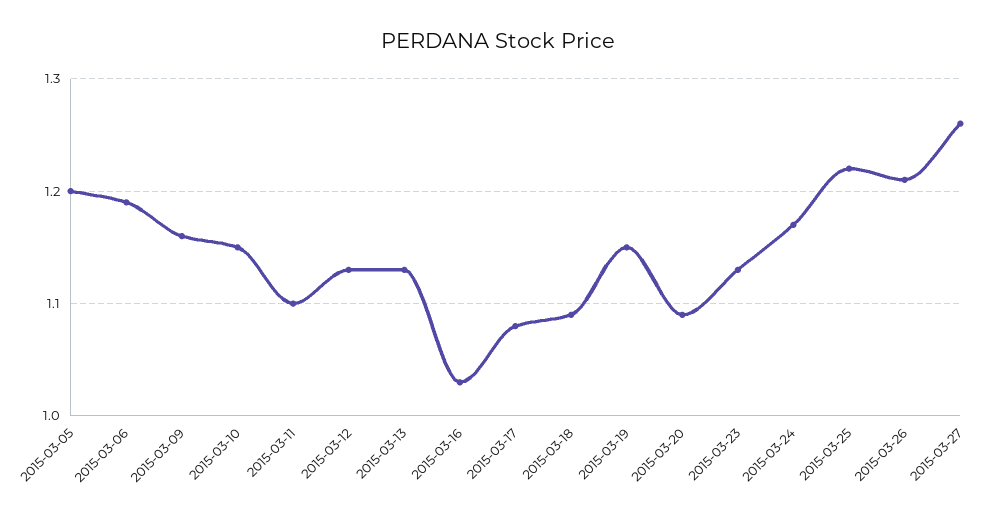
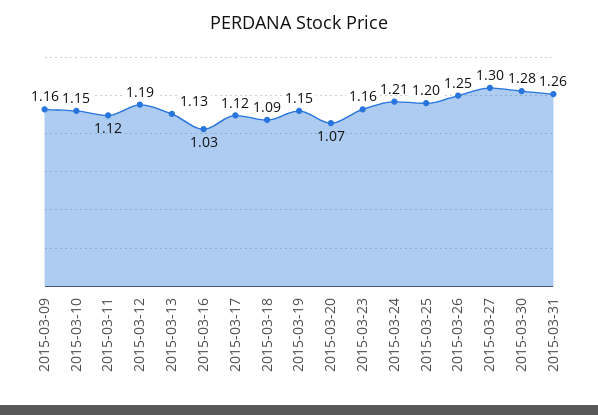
2015-03-05: 1.2 -> none
2015-03-06: 1.19 -> none
2015-03-11: 1.1 -> 1.12
2015-03-12: 1.13 -> 1.19
2015-03-17: 1.08 -> 1.12
2015-03-20: 1.09 -> 1.07
2015-03-23: 1.13 -> 1.16
2015-03-24: 1.17 -> 1.21
2015-03-25: 1.22 -> 1.2
2015-03-26: 1.21 -> 1.25
2015-03-27: 1.26 -> 1.3
2015-03-30: none -> 1.28
2015-03-31: none -> 1.26

